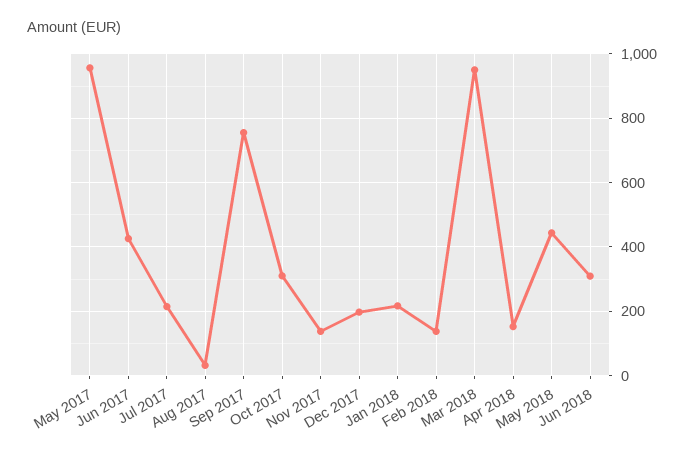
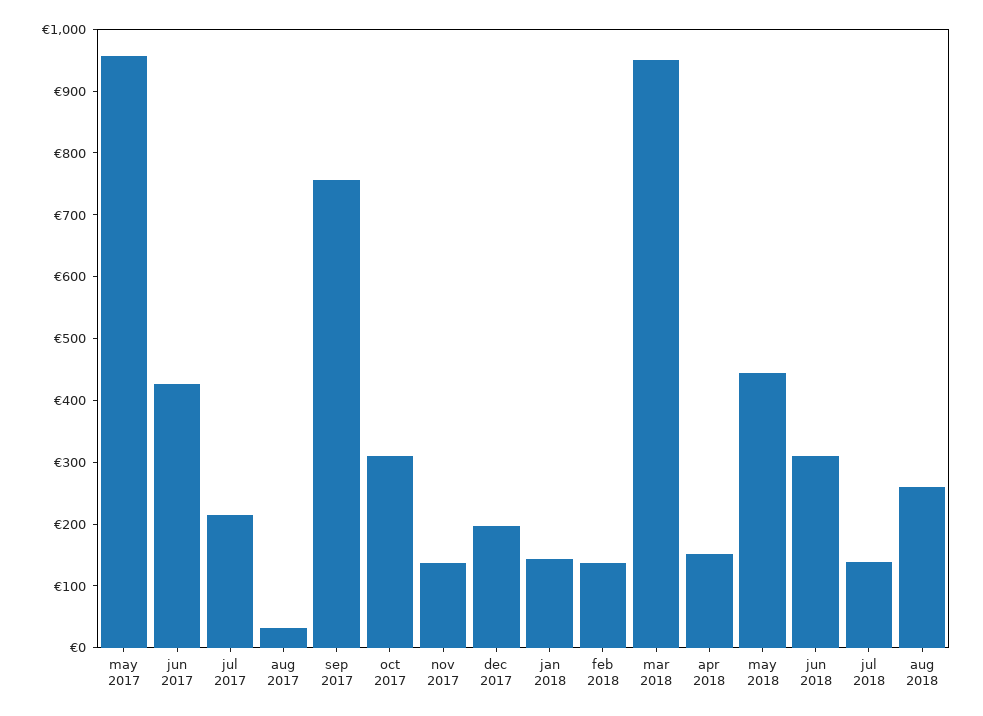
Jan 2018: 220 -> 140
jul 2018: none -> 140
aug 2018: none -> 260

